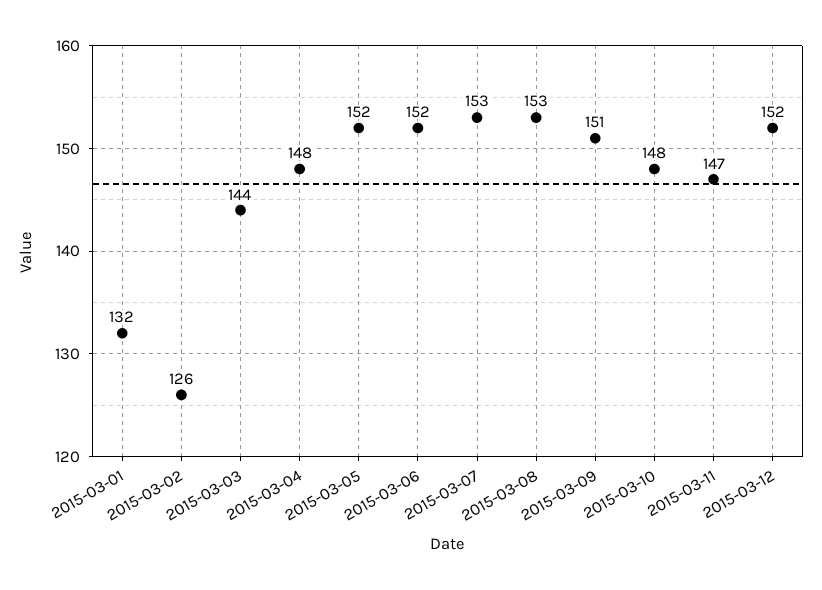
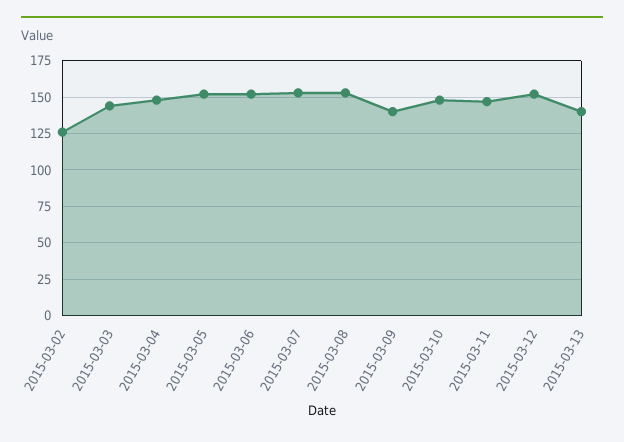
2015-03-01: 132 -> none
2015-03-09: 151 -> 140
2015-03-13: none -> 140

